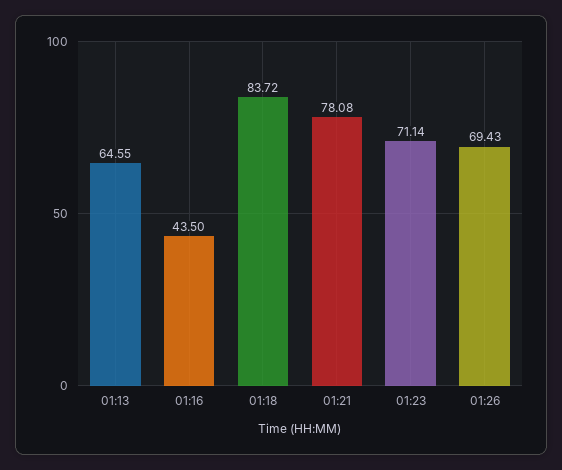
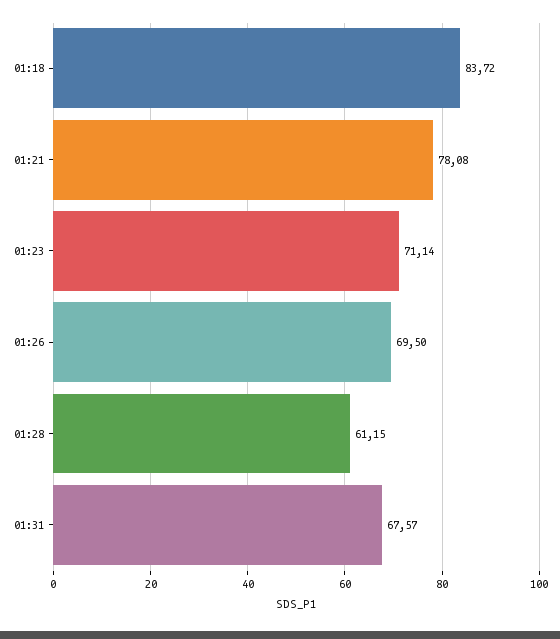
01:13: 64.55 -> none
01:16: 43.5 -> none
01:26: 69.43 -> 69.5
01:28: none -> 61.15
01:31: none -> 67.57

